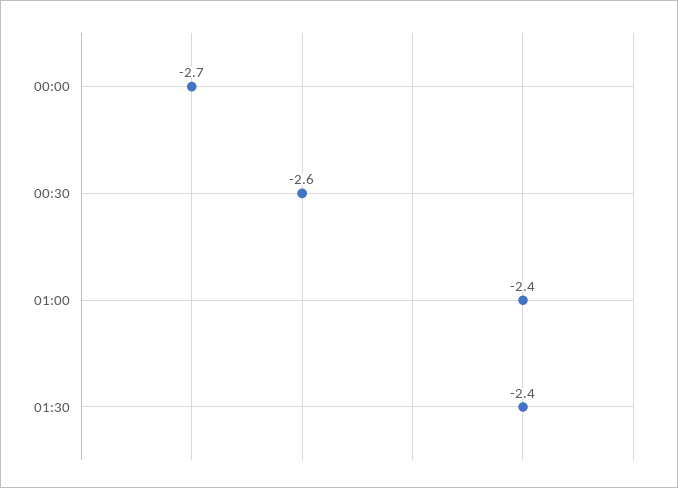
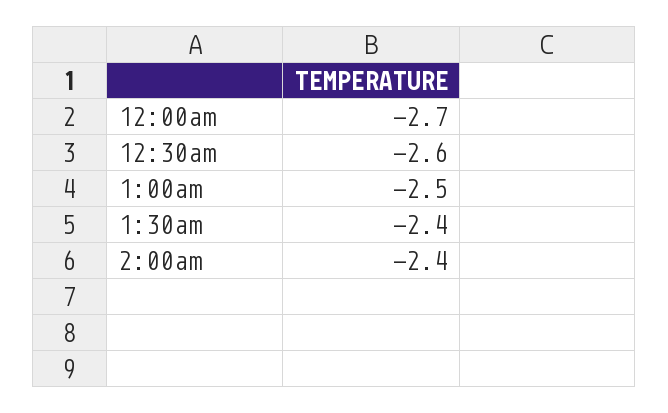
01:00: -2.4 -> -2.5
2:00am: none -> -2.4

